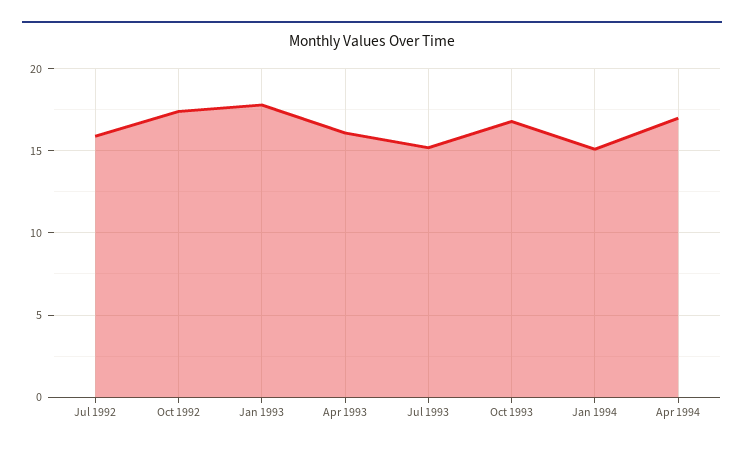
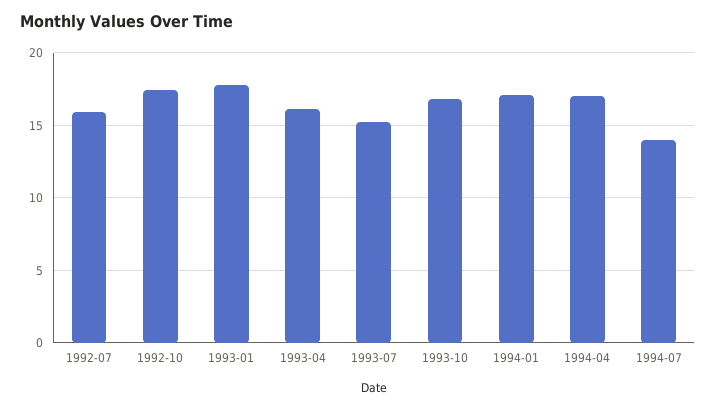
Jan 1994: 15 -> 17
1994-07: none -> 14

